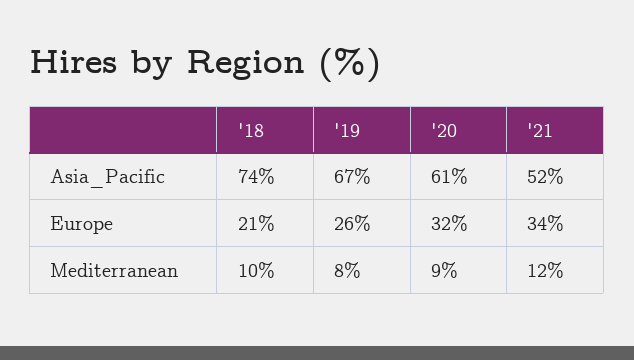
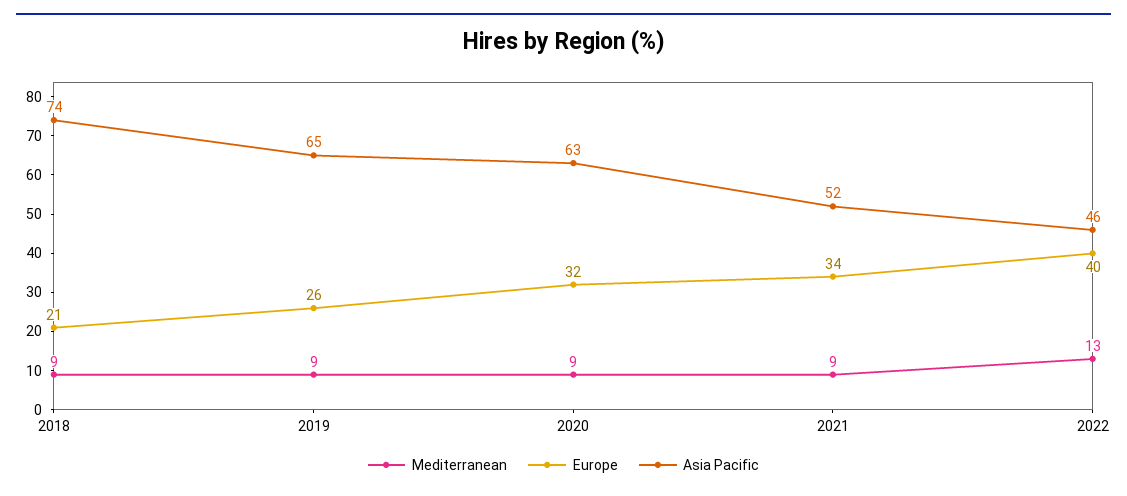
Asia_Pacific, '19: 67 -> 65
Asia_Pacific, '20: 61 -> 63
Mediterranean, '18: 10 -> 9
Mediterranean, '19: 8 -> 9
Mediterranean, '21: 12 -> 9
Mediterranean, 2022: none -> 13
Europe, 2022: none -> 40
Asia_Pacific, 2022: none -> 46

